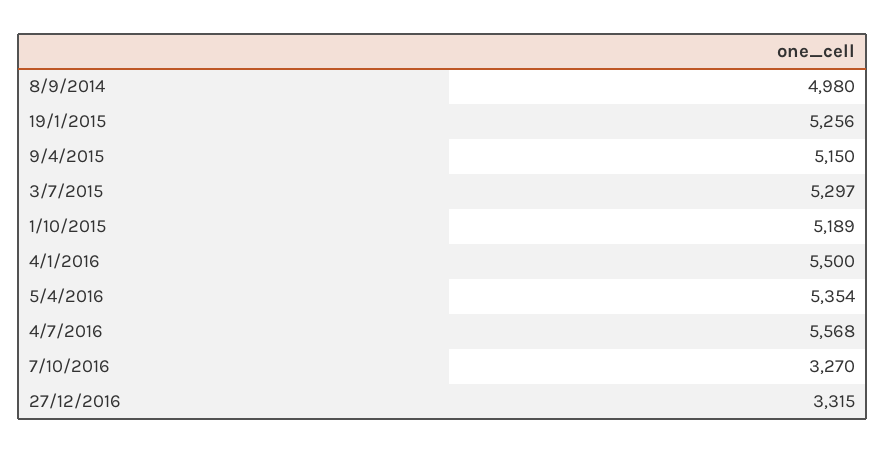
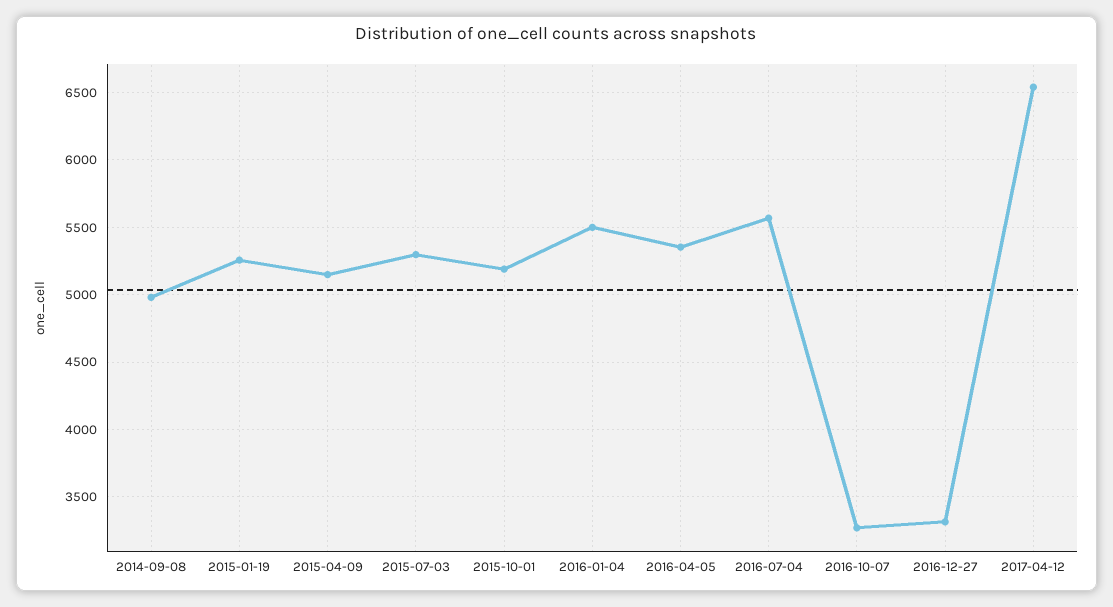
2017-04-12: none -> 6550

